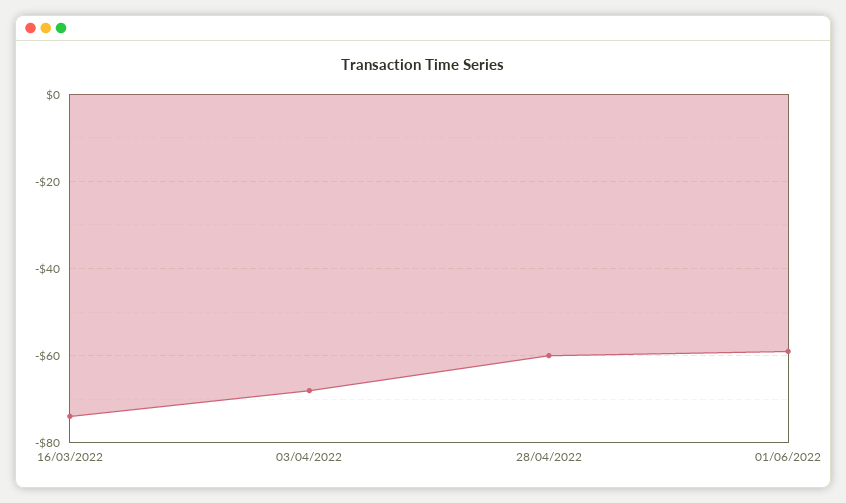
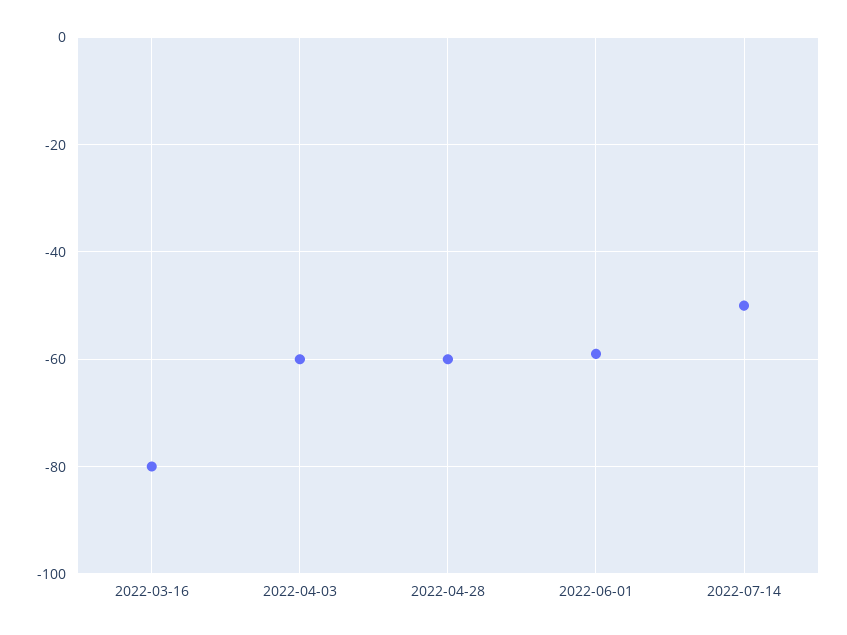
16/03/2022: -74 -> -80
03/04/2022: -68 -> -60
2022-07-14: none -> -50

